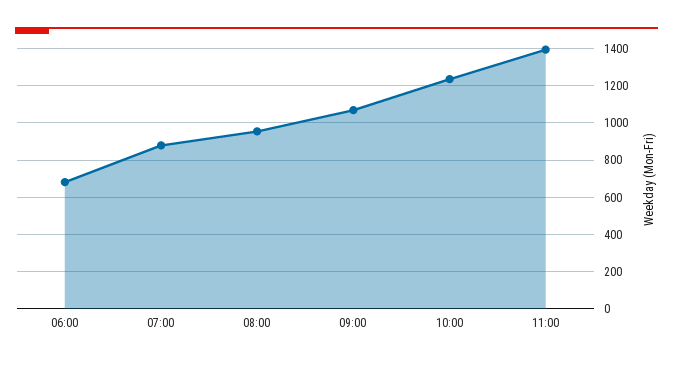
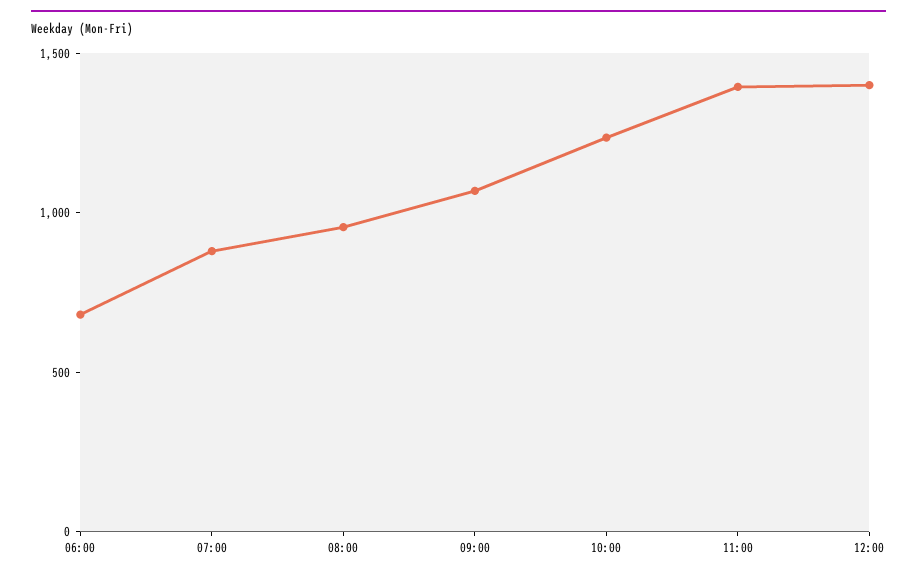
12:00: none -> 1400

